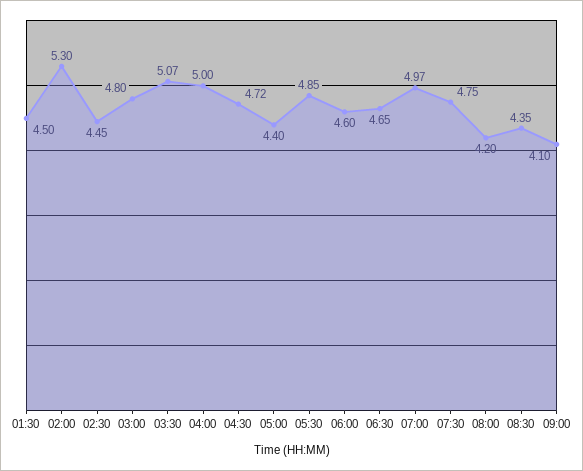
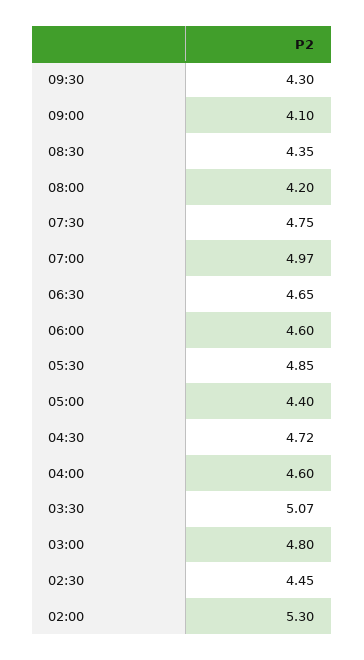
01:30: 4.5 -> none
04:00: 5 -> 4.6
09:30: none -> 4.3

